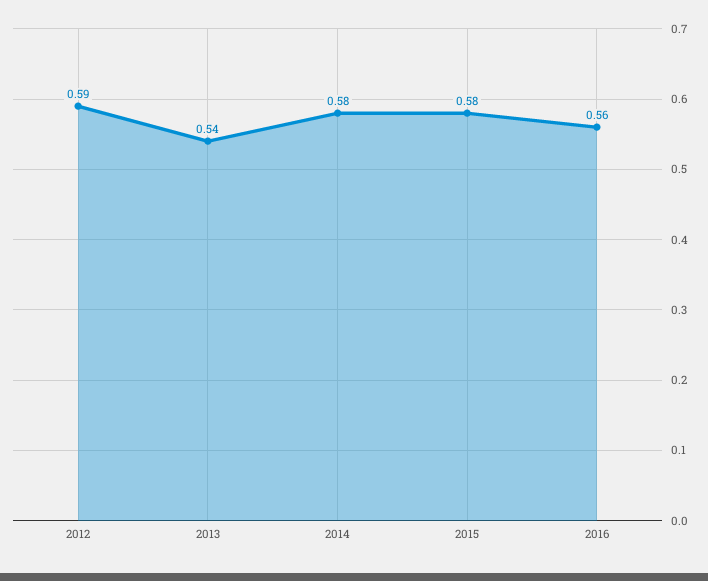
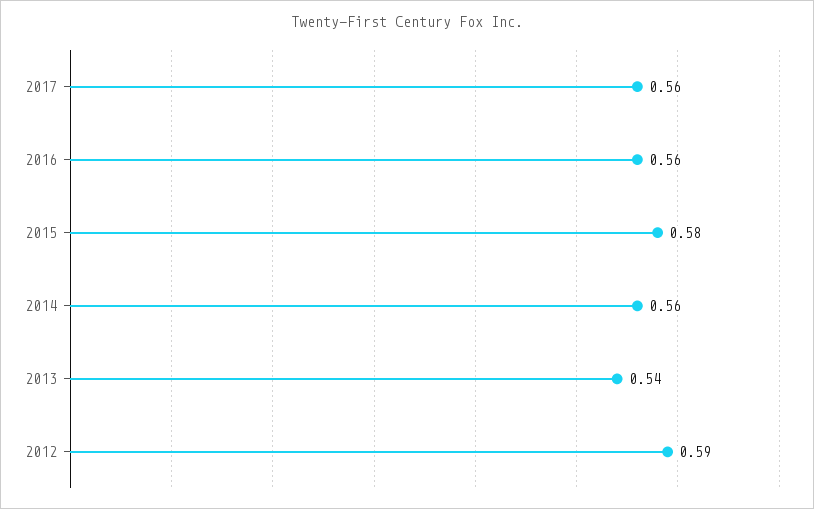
2014: 0.58 -> 0.56
2017: none -> 0.56

